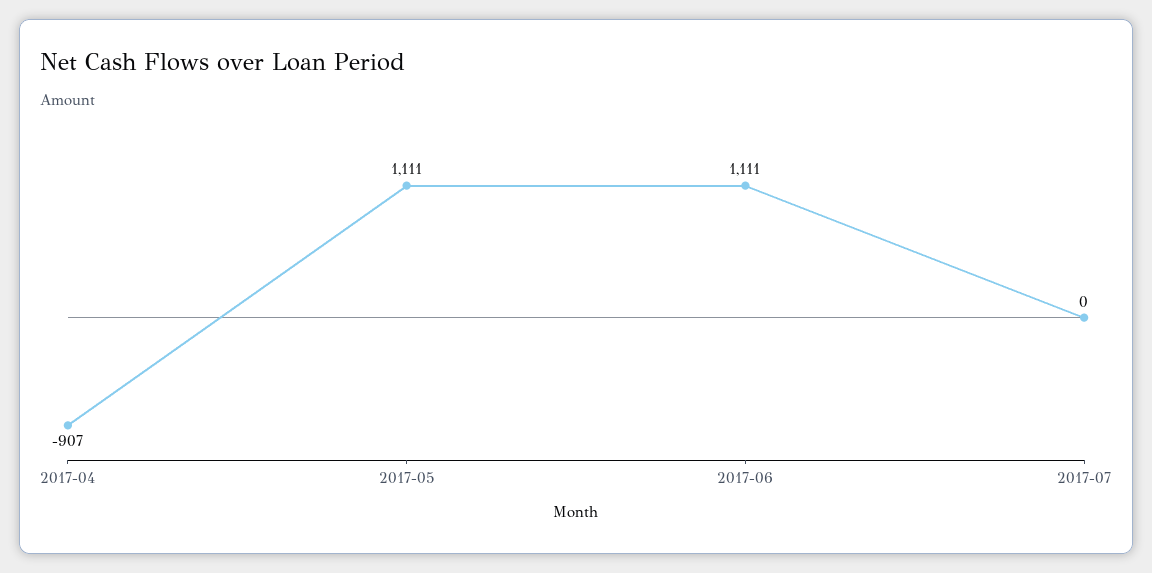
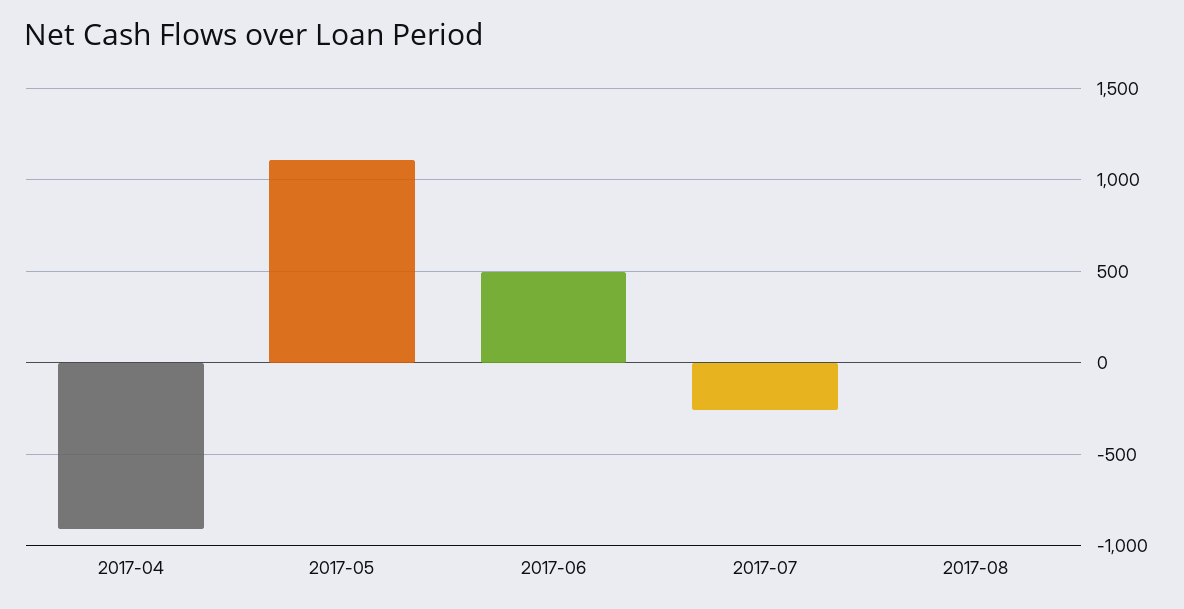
2017-06: 1111 -> 500
2017-07: 0 -> -250
2017-08: none -> 0

